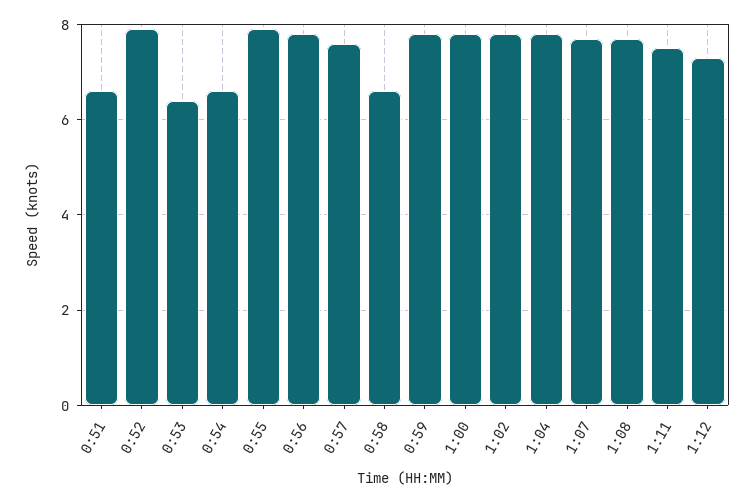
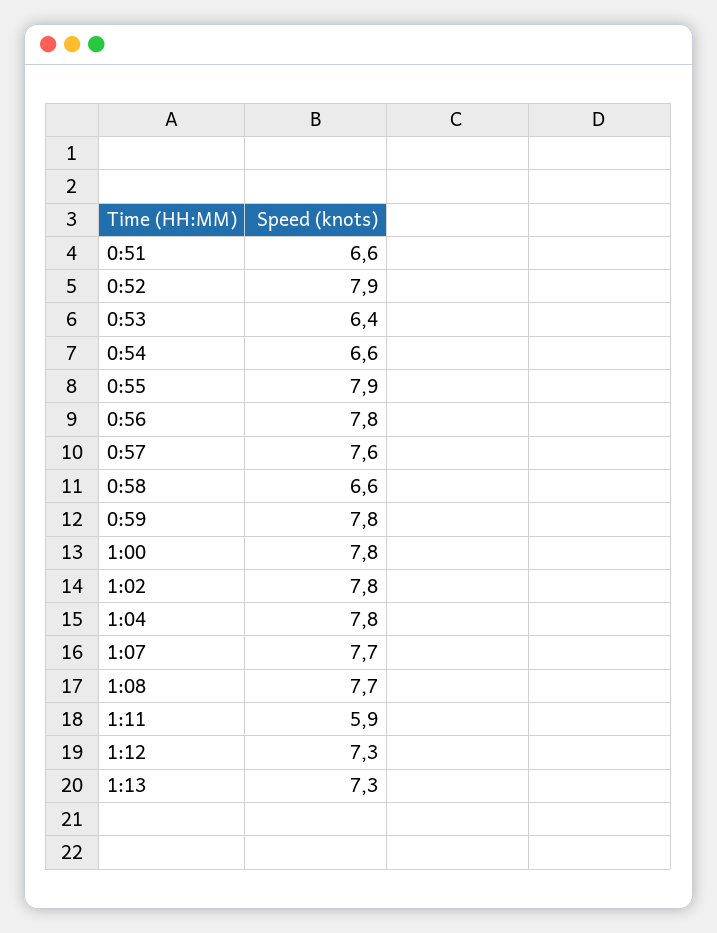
1:11: 7.5 -> 5.9
1:13: none -> 7.3

